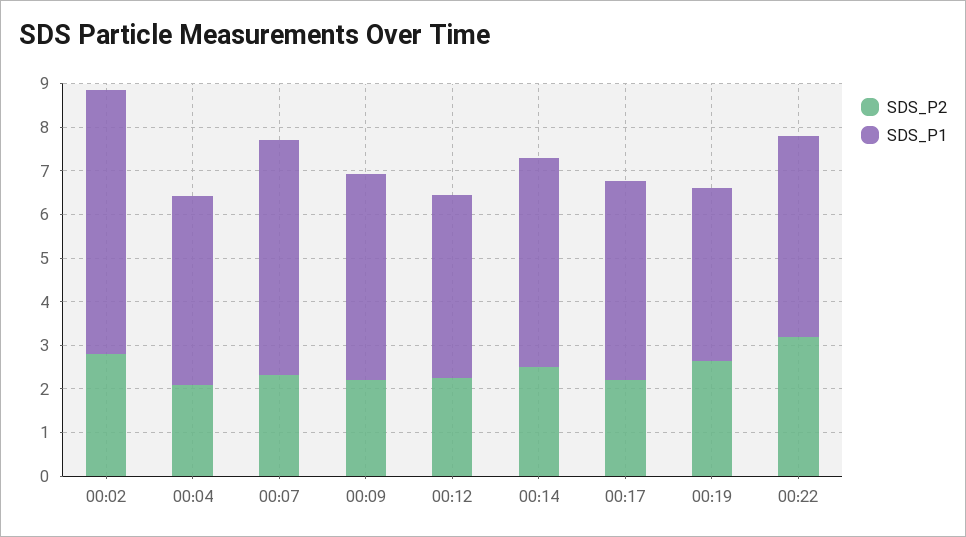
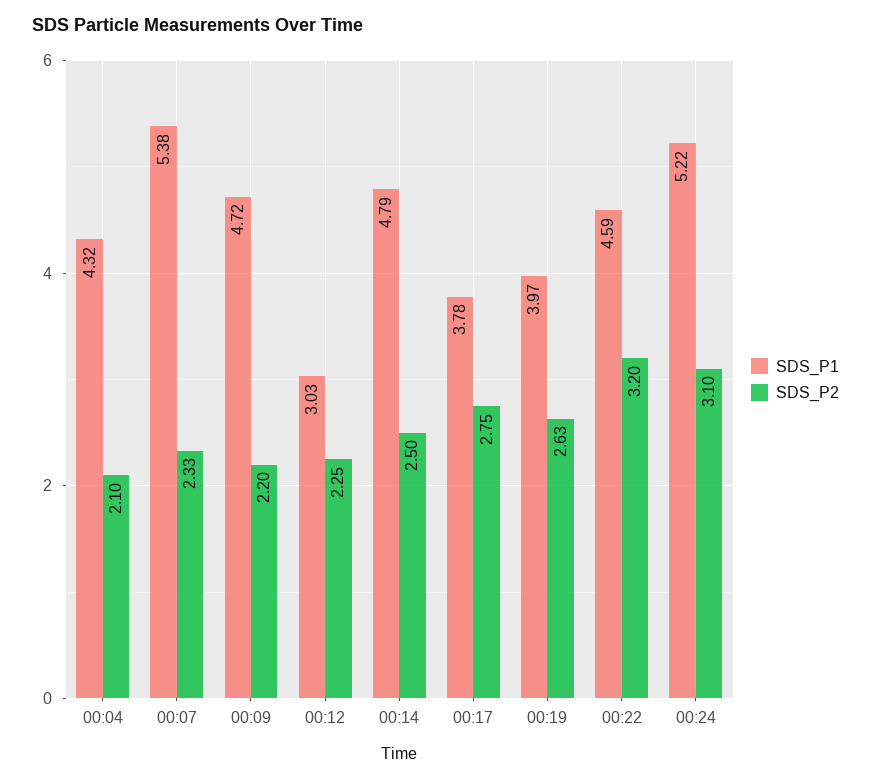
SDS_P2, 00:02: 2.8 -> none
SDS_P1, 00:02: 6 -> none
SDS_P1, 00:12: 4.2 -> 3.03
SDS_P2, 00:17: 2.2 -> 2.75
SDS_P1, 00:17: 4.6 -> 3.78
SDS_P1, 00:24: none -> 5.22
SDS_P2, 00:24: none -> 3.1

